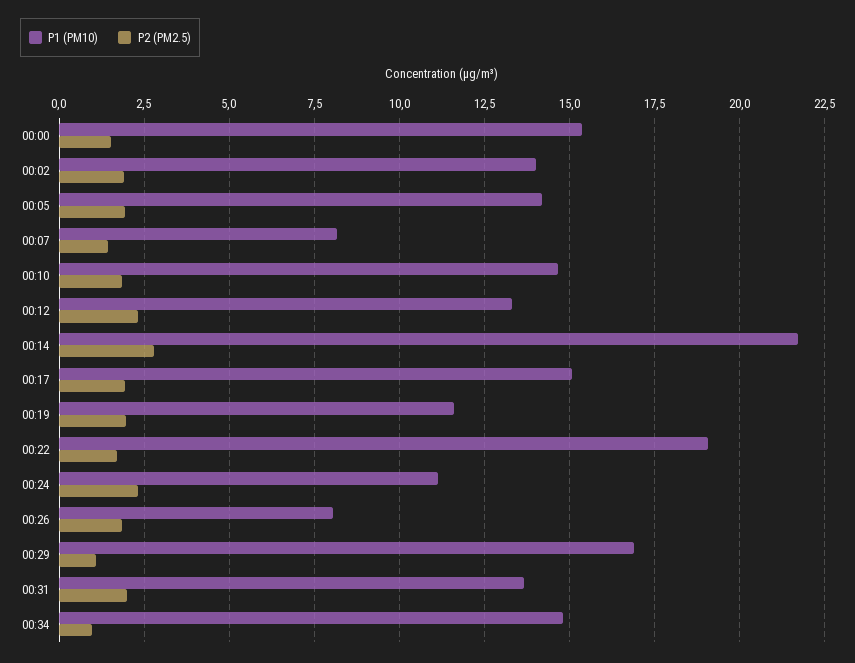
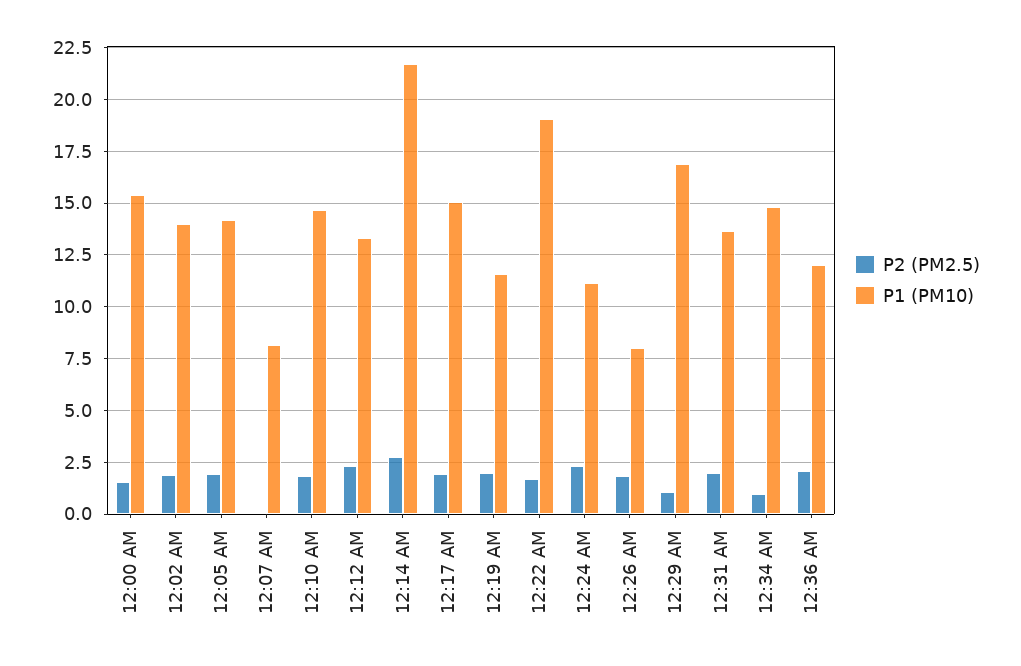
P2 (PM2.5), 00:07: 1.5 -> 0
P2 (PM2.5), 12:36 AM: none -> 2
P1 (PM10), 12:36 AM: none -> 12

